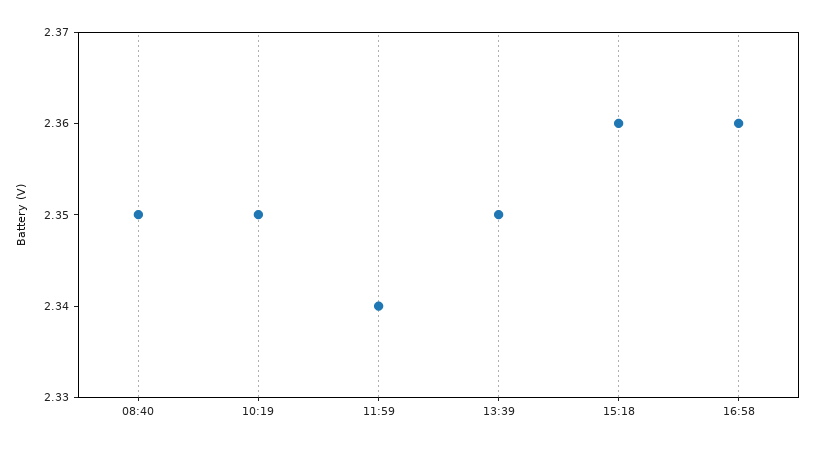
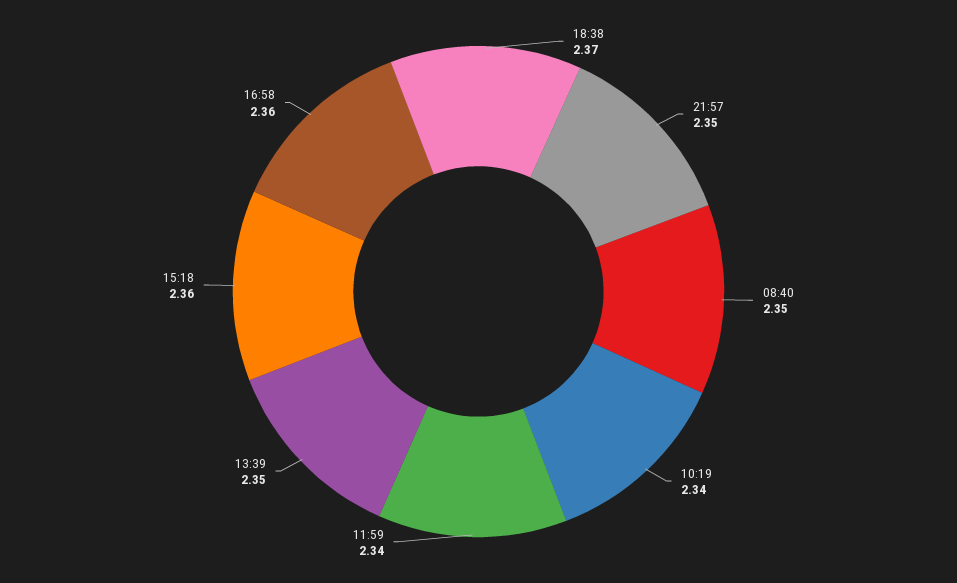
10:19: 2.35 -> 2.34
18:38: none -> 2.37
21:57: none -> 2.35

